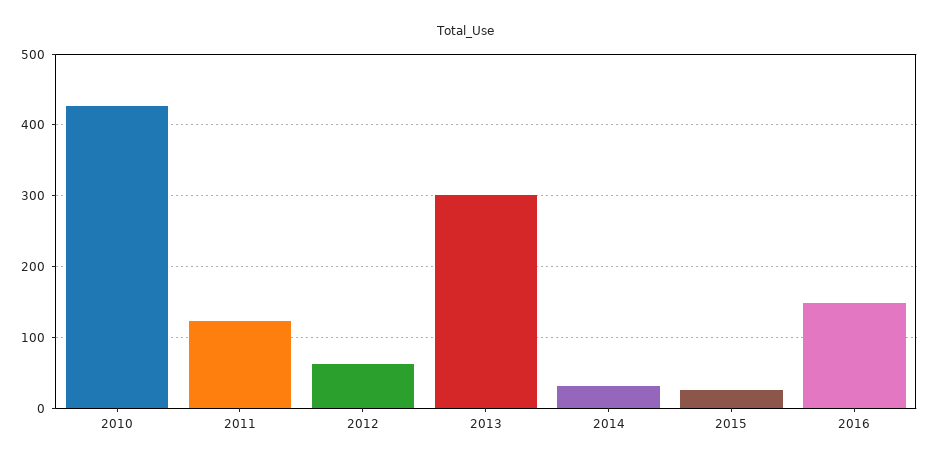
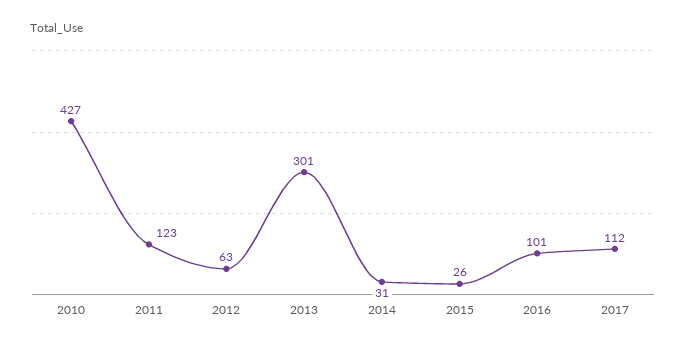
2016: 150 -> 101
2017: none -> 112

